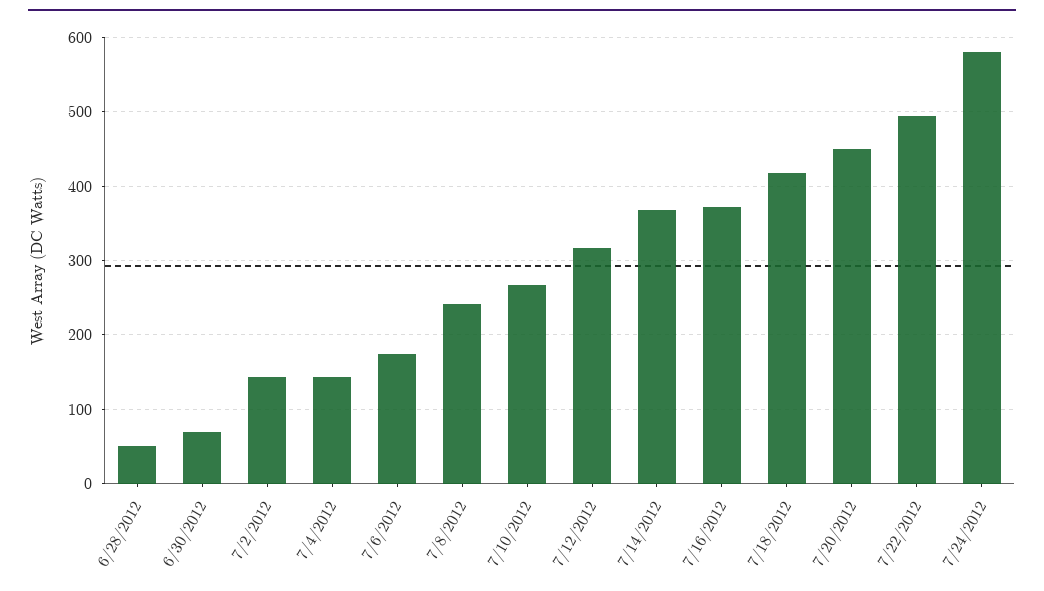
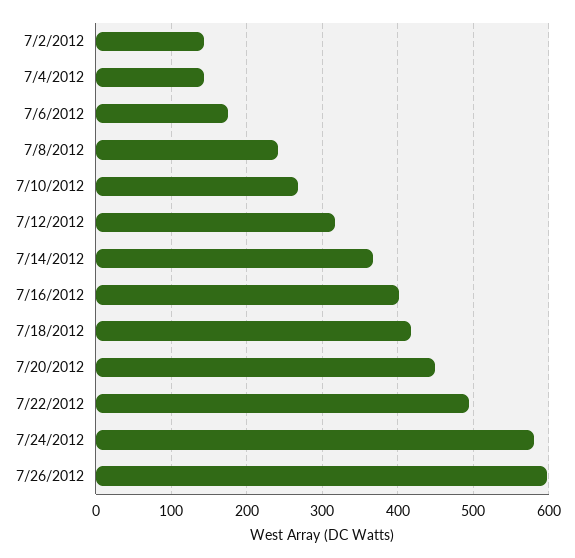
6/28/2012: 50 -> none
6/30/2012: 70 -> none
7/16/2012: 370 -> 400
7/26/2012: none -> 600

